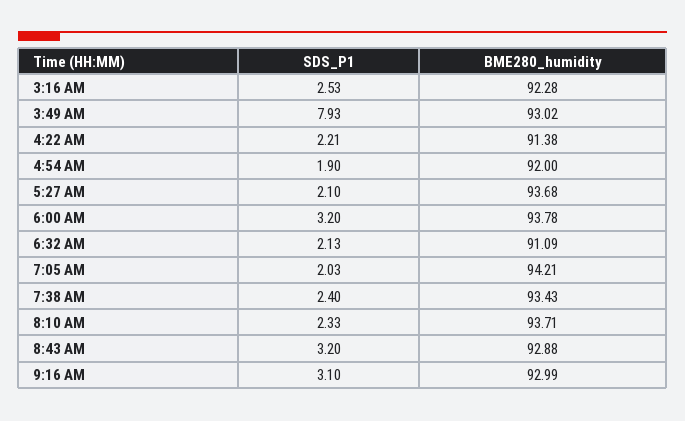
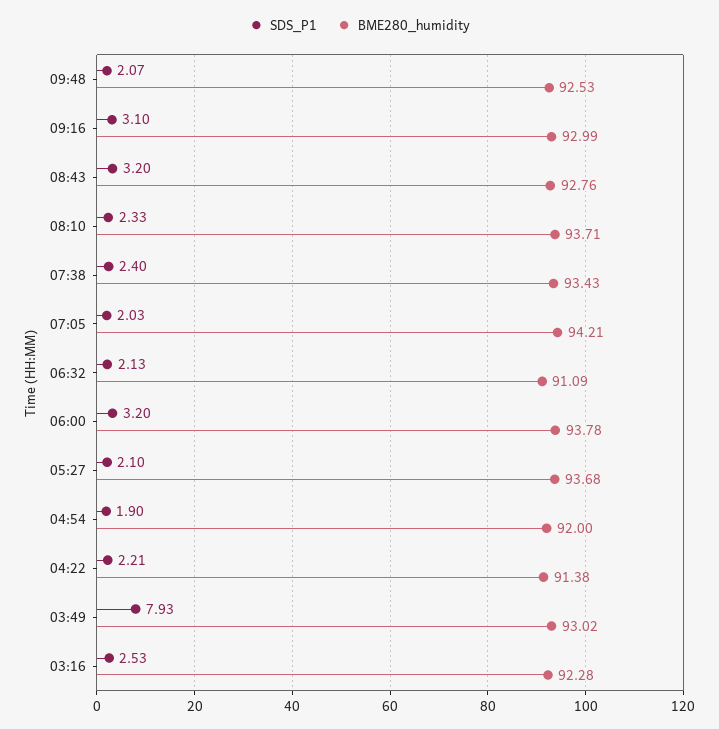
BME280_humidity, 8:43 AM: 92.88 -> 92.76
SDS_P1, 09:48: none -> 2.07
BME280_humidity, 09:48: none -> 92.53

